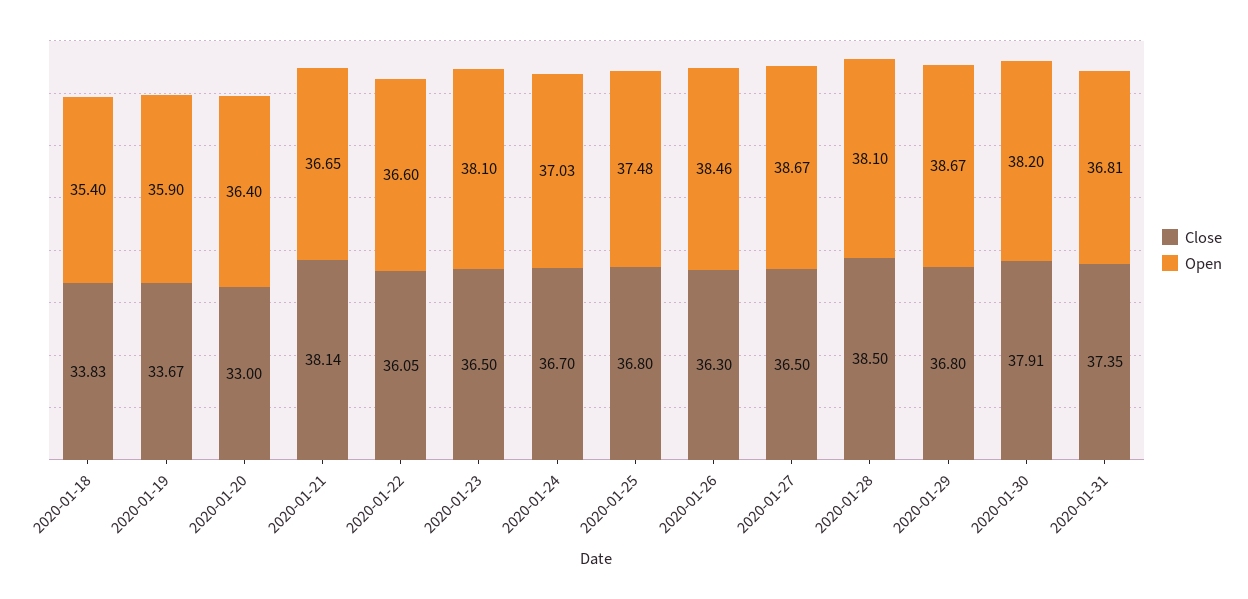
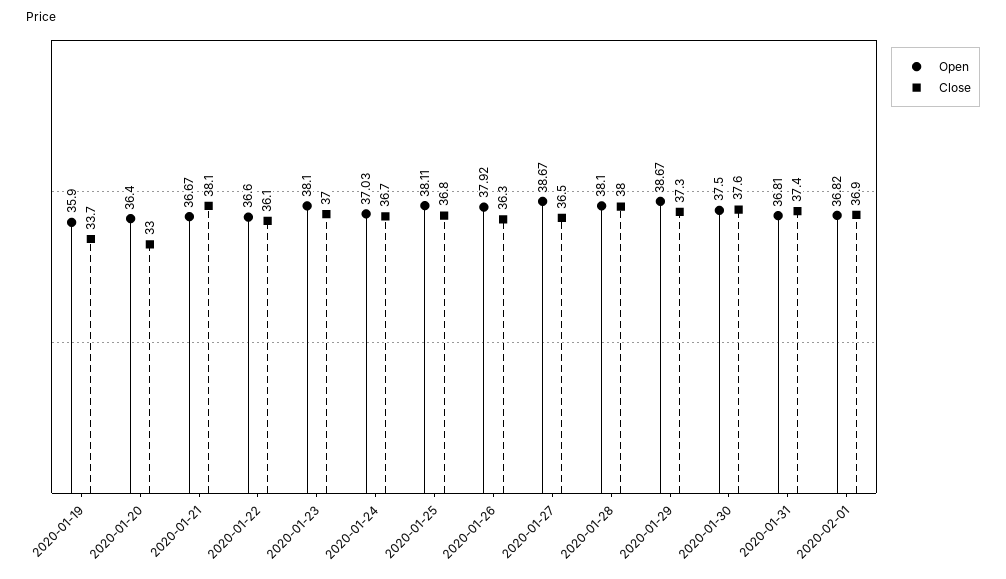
Close, 2020-01-18: 33.83 -> none
Open, 2020-01-18: 35.4 -> none
Open, 2020-01-21: 36.65 -> 36.67
Close, 2020-01-23: 36.5 -> 37
Open, 2020-01-25: 37.48 -> 38.11
Open, 2020-01-26: 38.46 -> 37.92
Close, 2020-01-28: 38.5 -> 38
Close, 2020-01-29: 36.8 -> 37.3
Close, 2020-01-30: 37.91 -> 37.6
Open, 2020-01-30: 38.2 -> 37.5
Open, 2020-02-01: none -> 36.82
Close, 2020-02-01: none -> 36.9

